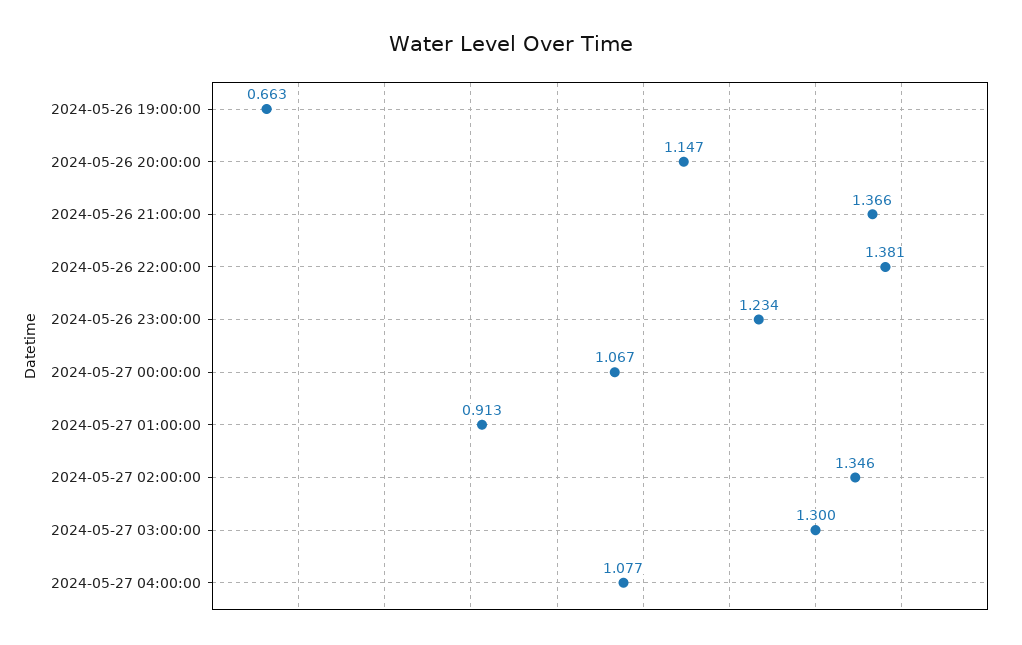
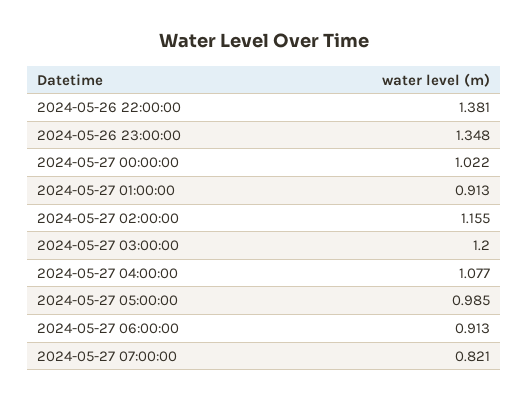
2024-05-26 19:00:00: 0.663 -> none
2024-05-26 20:00:00: 1.147 -> none
2024-05-26 21:00:00: 1.366 -> none
2024-05-26 23:00:00: 1.234 -> 1.348
2024-05-27 00:00:00: 1.067 -> 1.022
2024-05-27 02:00:00: 1.346 -> 1.155
2024-05-27 03:00:00: 1.3 -> 1.2
2024-05-27 05:00:00: none -> 0.985
2024-05-27 06:00:00: none -> 0.913
2024-05-27 07:00:00: none -> 0.821

